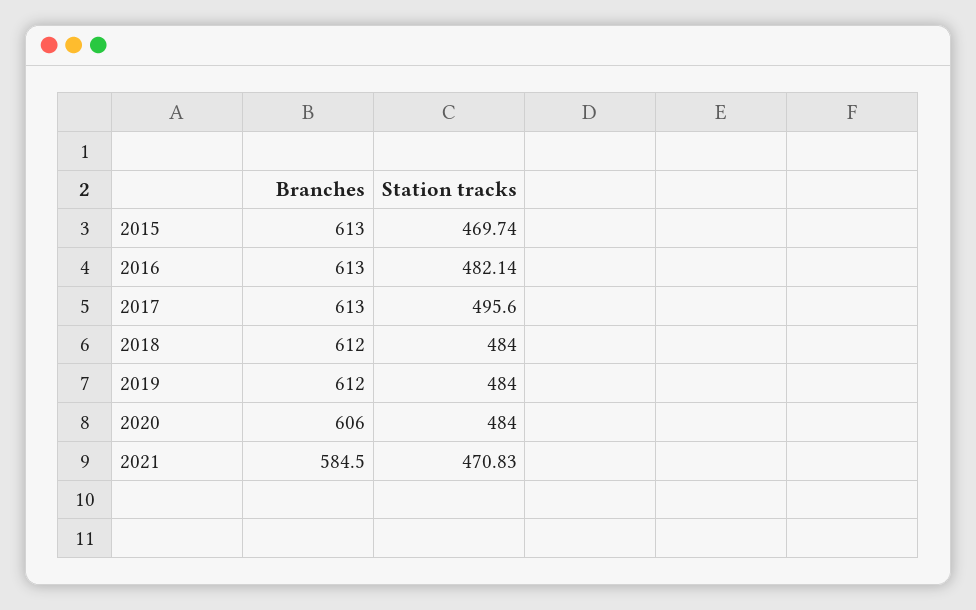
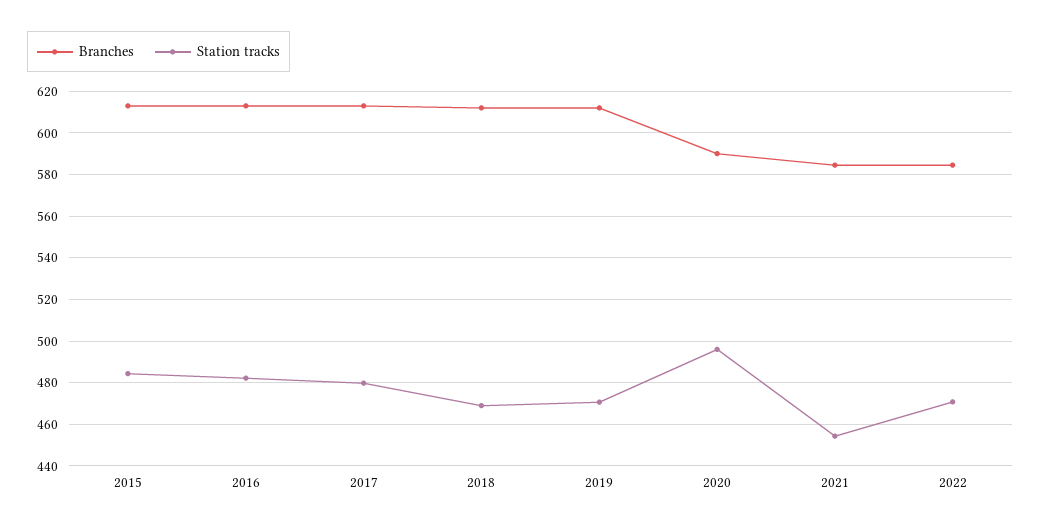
Station tracks, 2015: 469.74 -> 485
Station tracks, 2017: 495.6 -> 480
Station tracks, 2018: 484 -> 470
Station tracks, 2019: 484 -> 470
Branches, 2020: 606 -> 590
Station tracks, 2020: 484 -> 495
Station tracks, 2021: 470.83 -> 455
Branches, 2022: none -> 585
Station tracks, 2022: none -> 470

